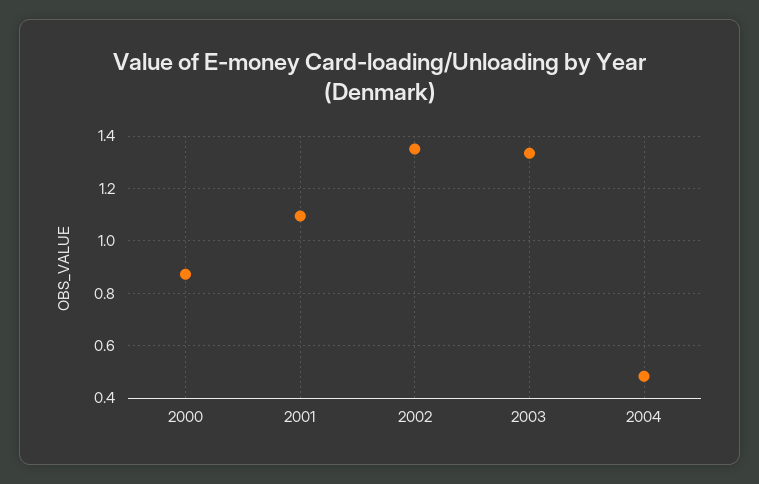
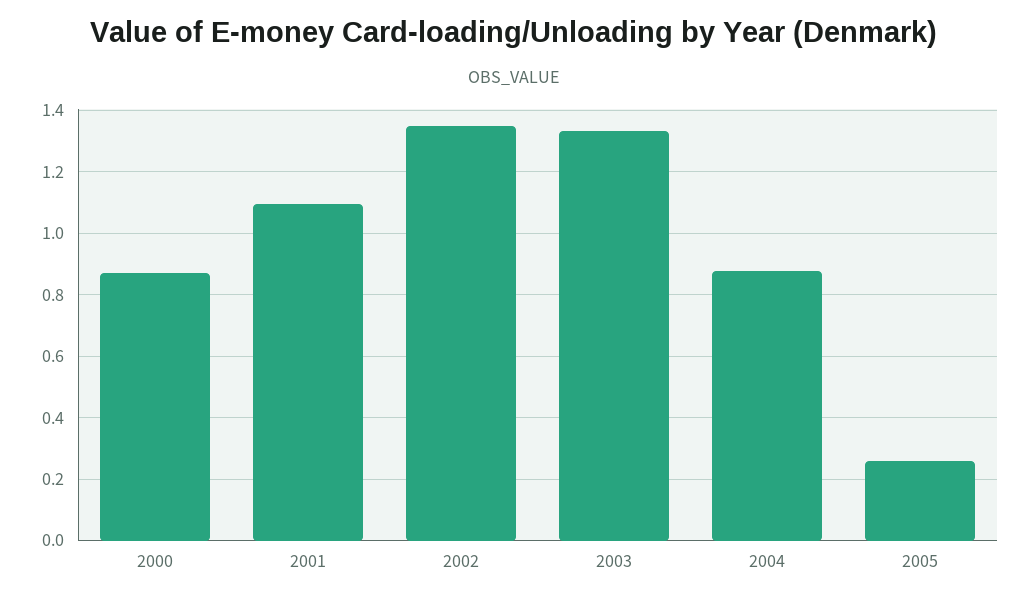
2004: 0.475 -> 0.88
2005: none -> 0.26

